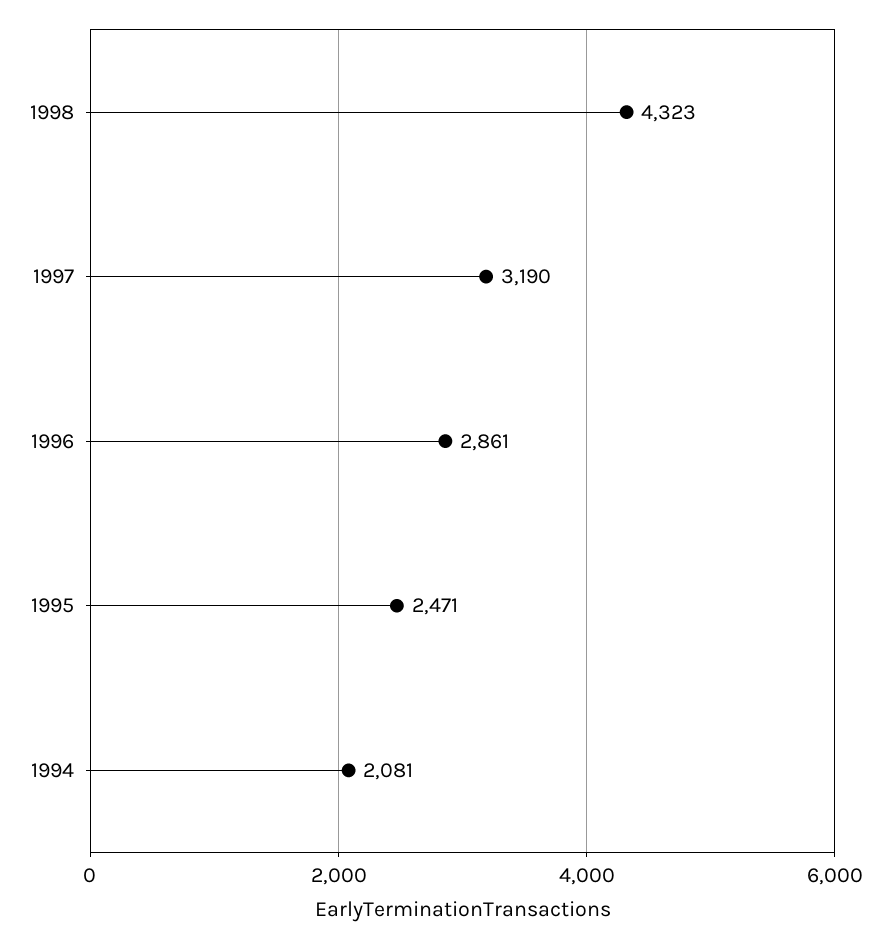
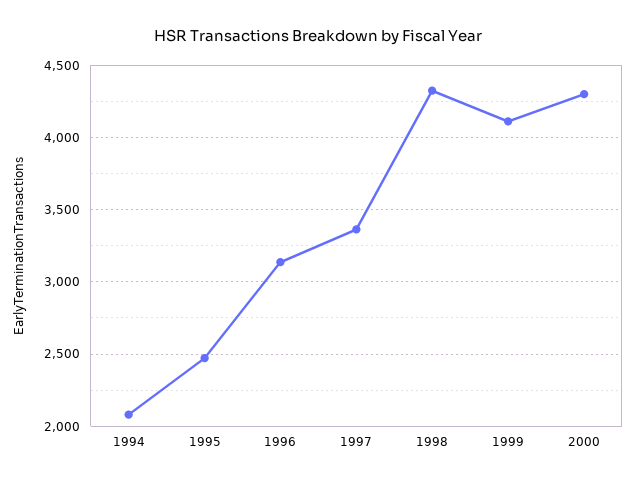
1997: 3190 -> 3350
1996: 2861 -> 3150
1999: none -> 4100
2000: none -> 4300

